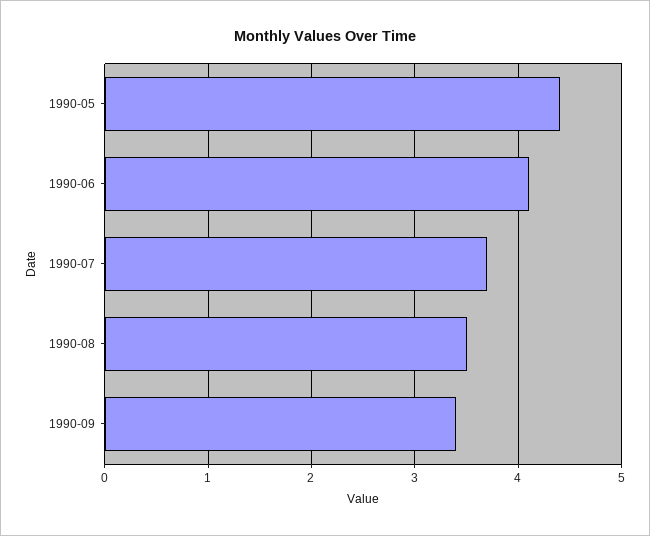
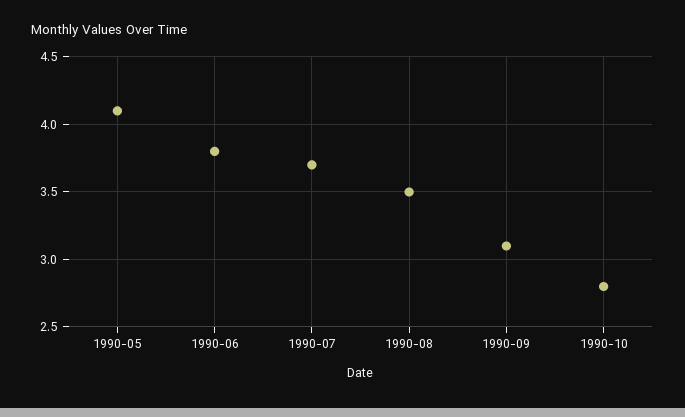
1990-05: 4.4 -> 4.1
1990-06: 4.1 -> 3.8
1990-09: 3.4 -> 3.1
1990-10: none -> 2.8

